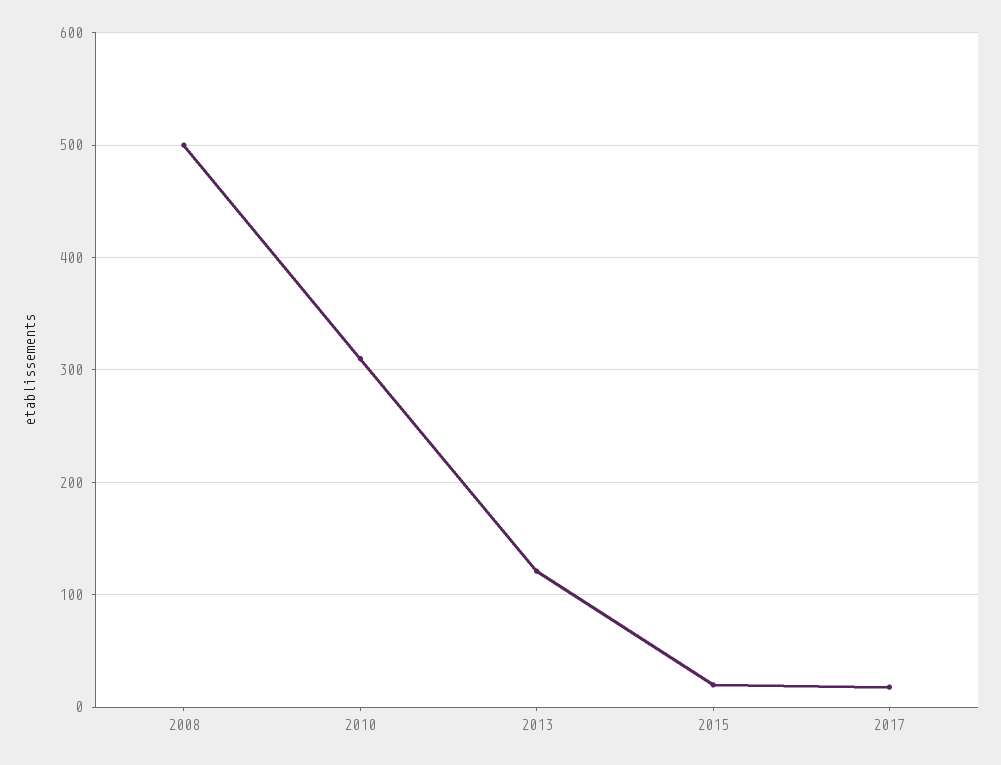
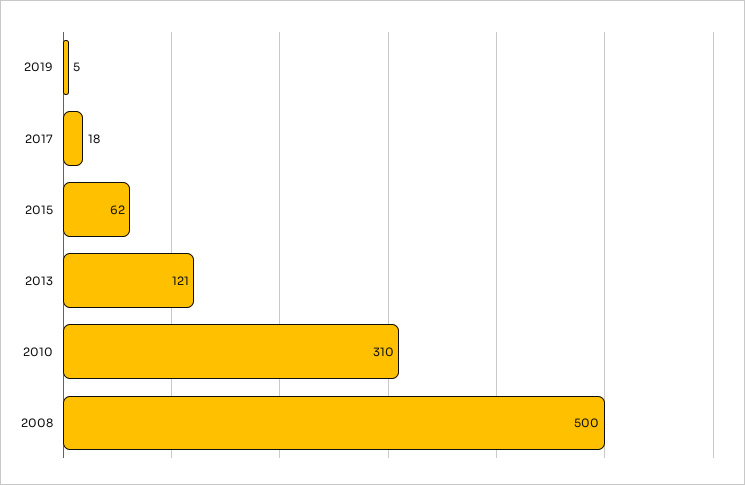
2015: 20 -> 62
2019: none -> 5

